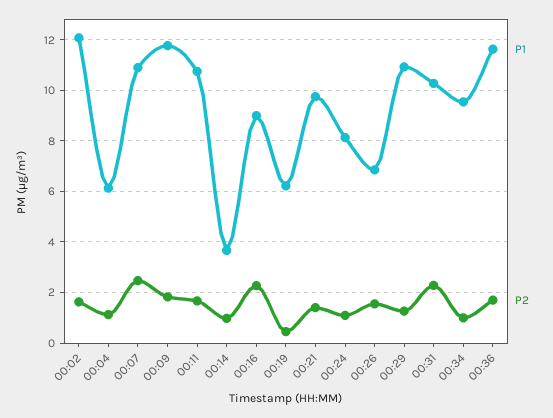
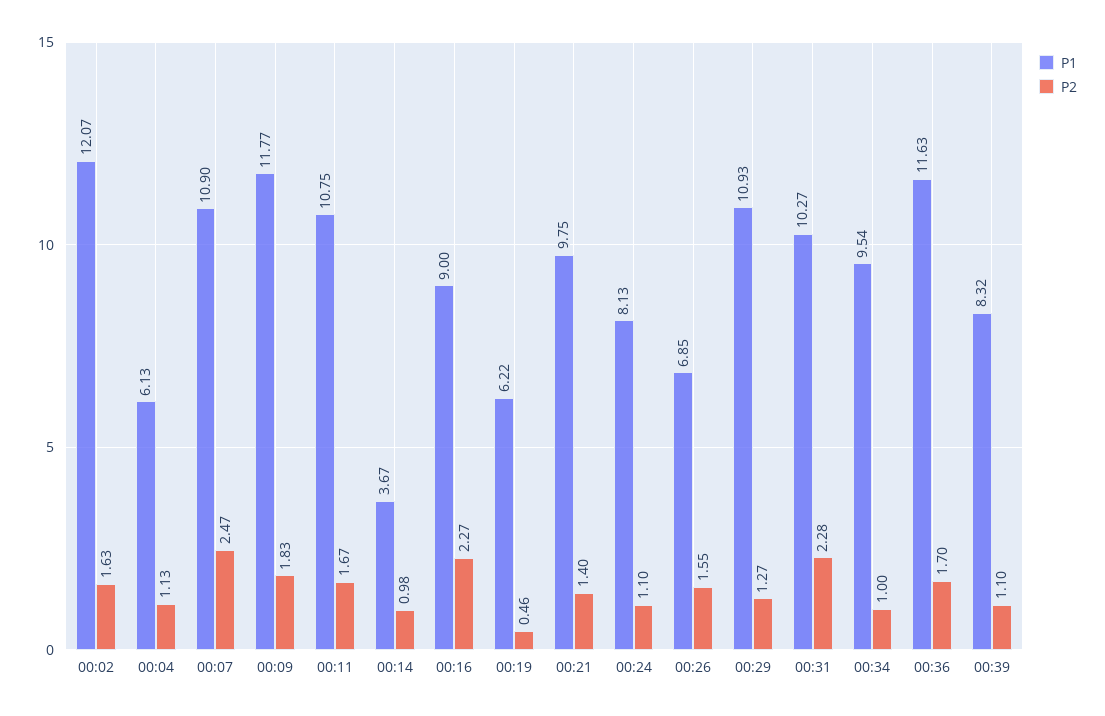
P1, 00:39: none -> 8.32
P2, 00:39: none -> 1.1

